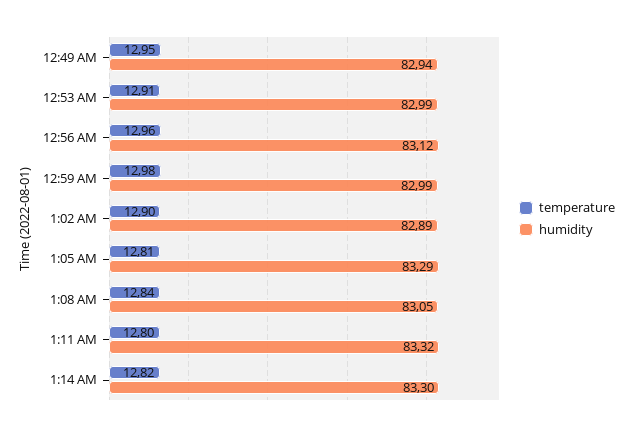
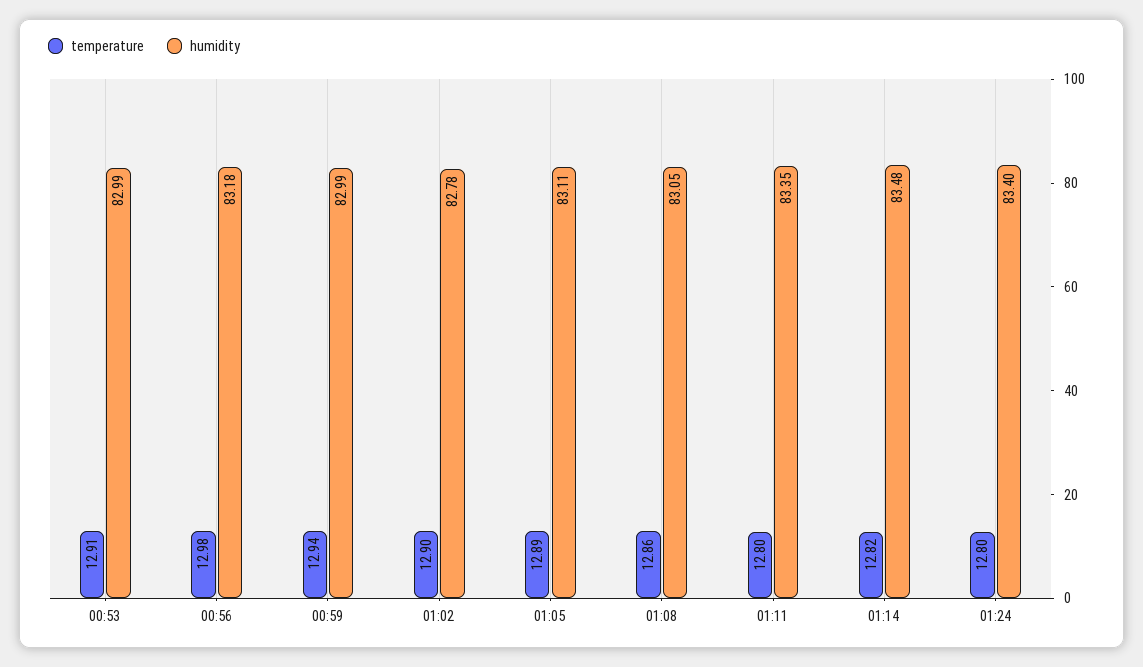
temperature, 12:49 AM: 12.95 -> none
humidity, 12:49 AM: 82.94 -> none
temperature, 12:56 AM: 12.96 -> 12.98
humidity, 12:56 AM: 83.12 -> 83.18
temperature, 12:59 AM: 12.98 -> 12.94
humidity, 1:02 AM: 82.89 -> 82.78
temperature, 1:05 AM: 12.81 -> 12.89
humidity, 1:05 AM: 83.29 -> 83.11
temperature, 1:08 AM: 12.84 -> 12.86
humidity, 1:11 AM: 83.32 -> 83.35
humidity, 1:14 AM: 83.3 -> 83.48
temperature, 01:24: none -> 12.8
humidity, 01:24: none -> 83.4

